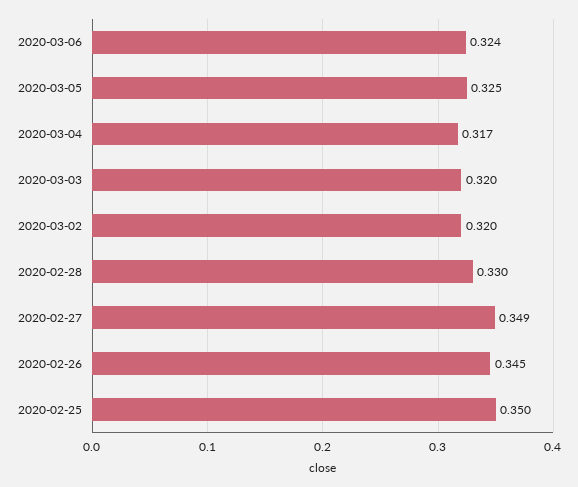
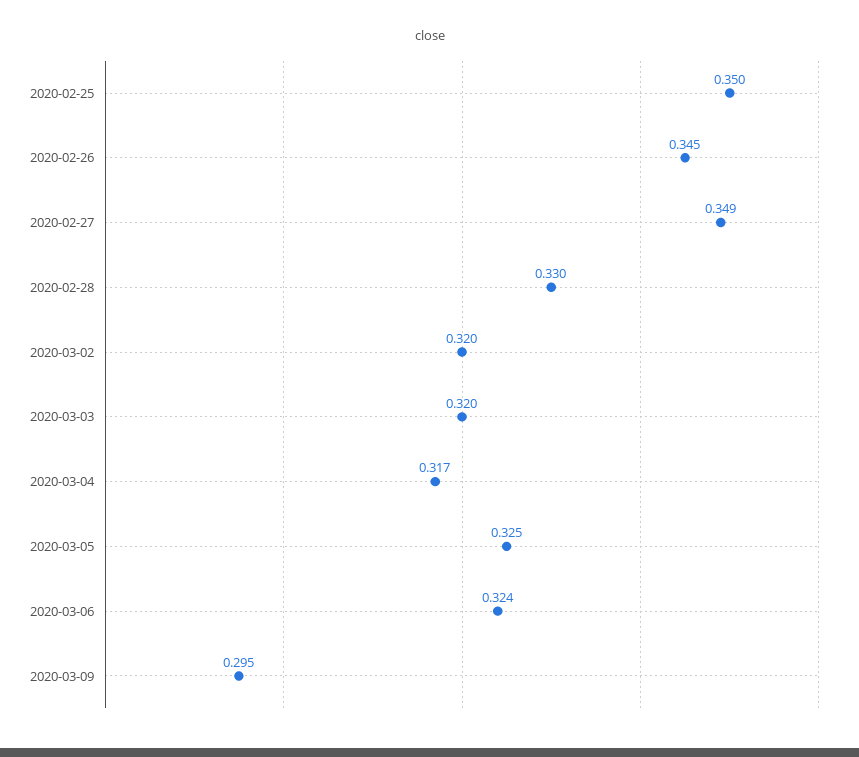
2020-03-09: none -> 0.295

